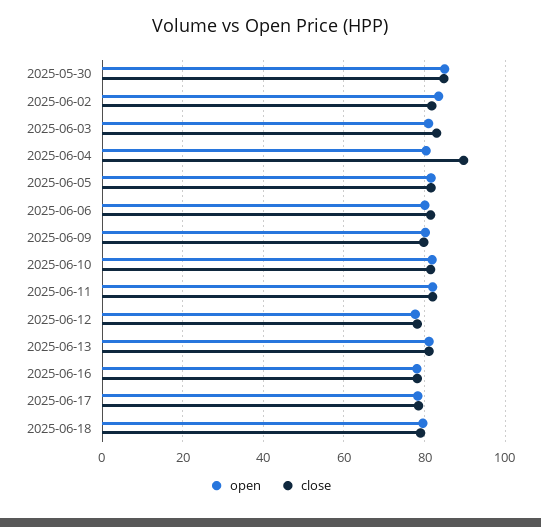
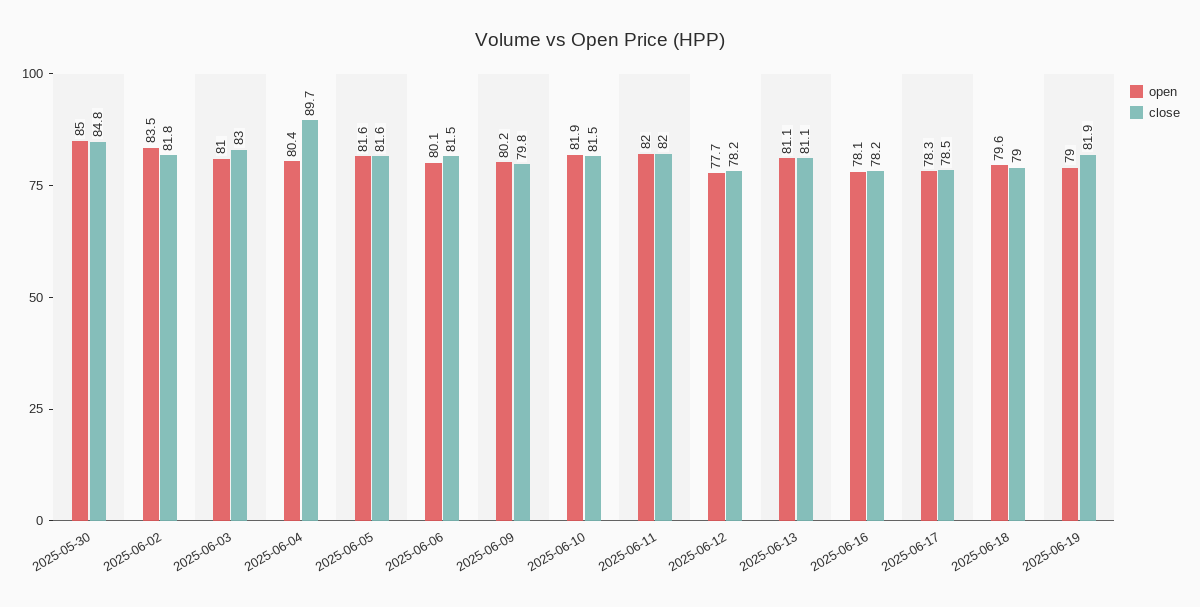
open, 2025-06-19: none -> 79
close, 2025-06-19: none -> 81.9

